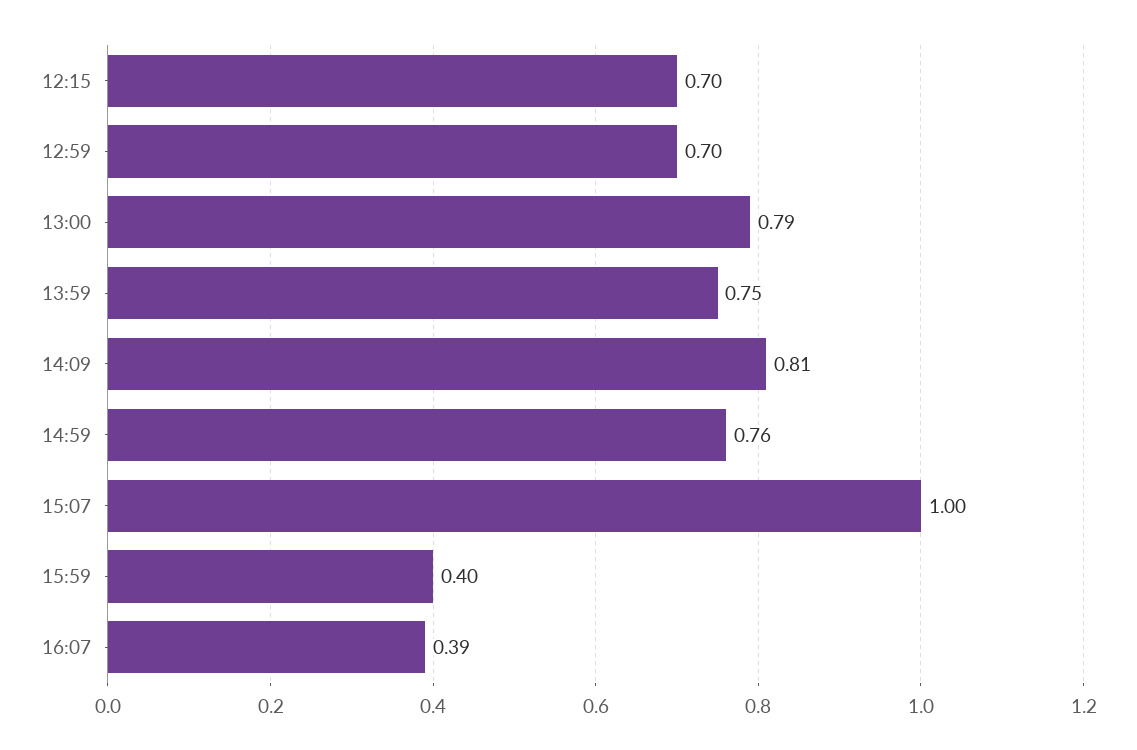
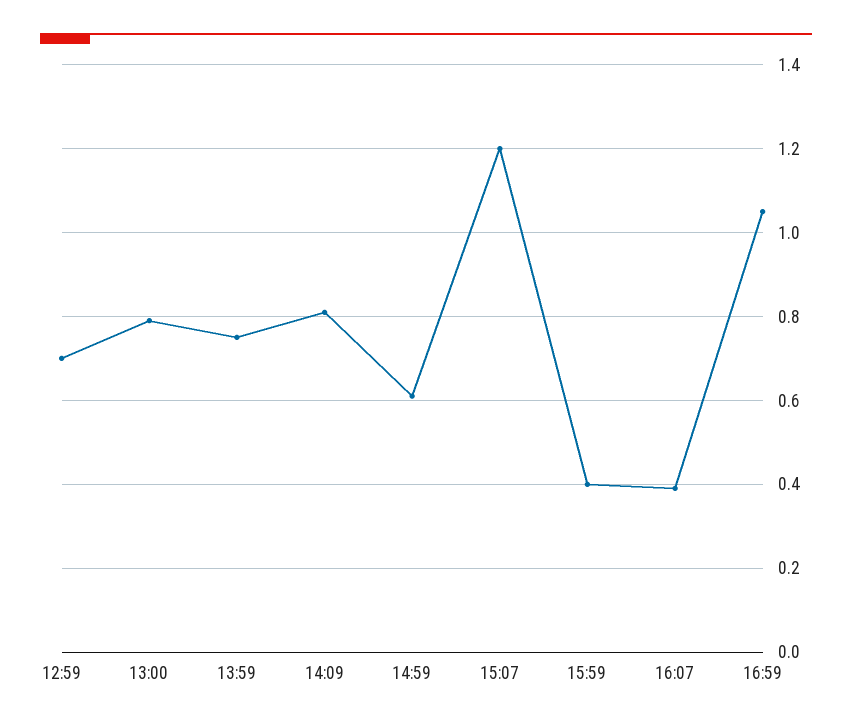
12:15: 0.7 -> none
14:59: 0.76 -> 0.6
15:07: 1 -> 1.2
16:59: none -> 1.05

